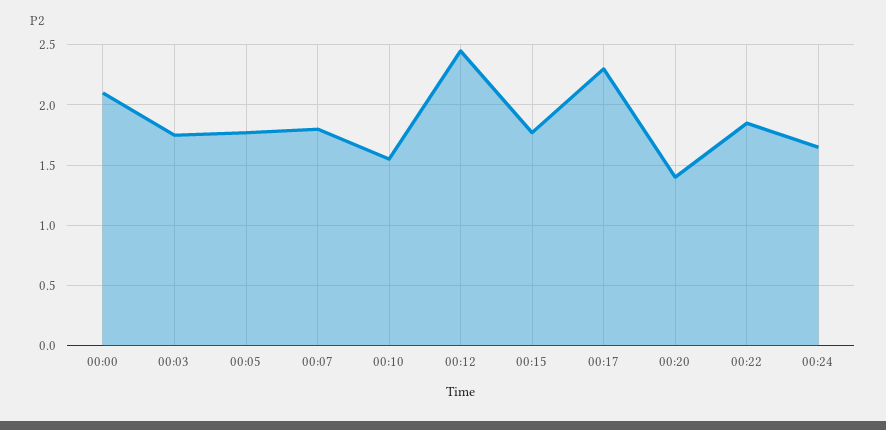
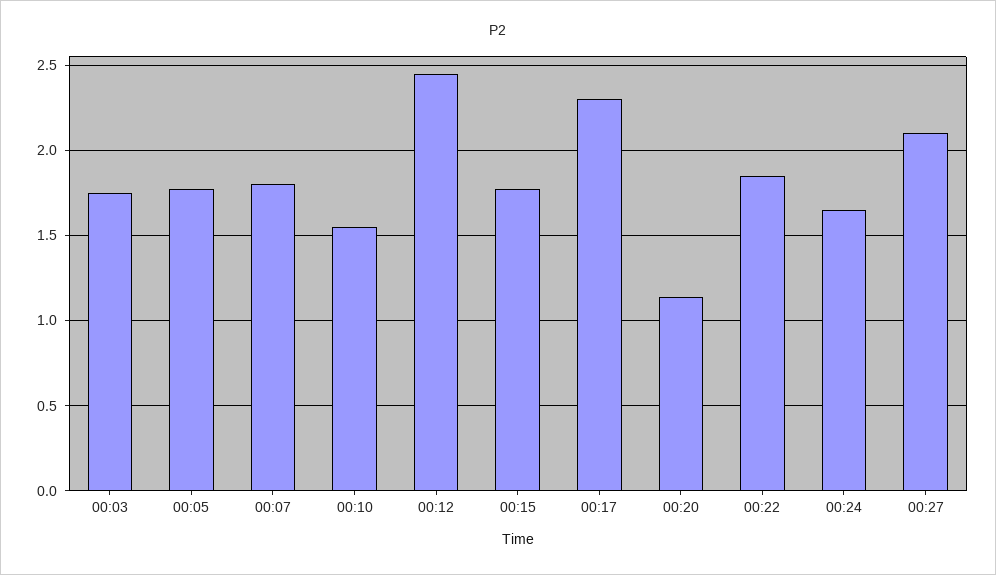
00:00: 2.1 -> none
00:20: 1.4 -> 1.15
00:27: none -> 2.1

